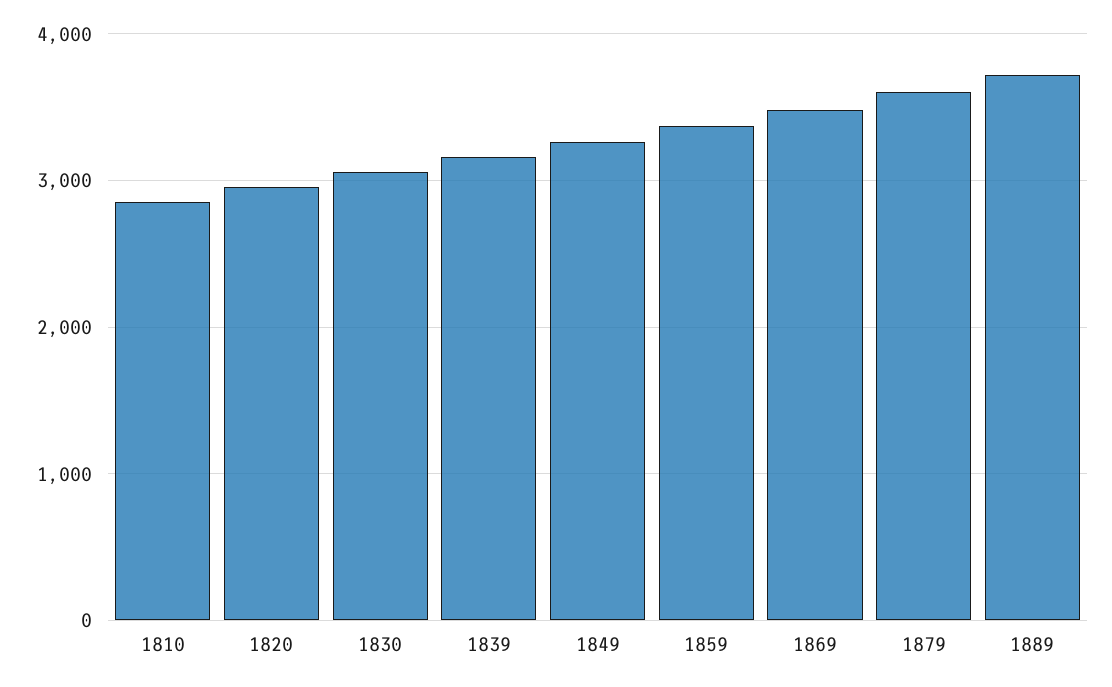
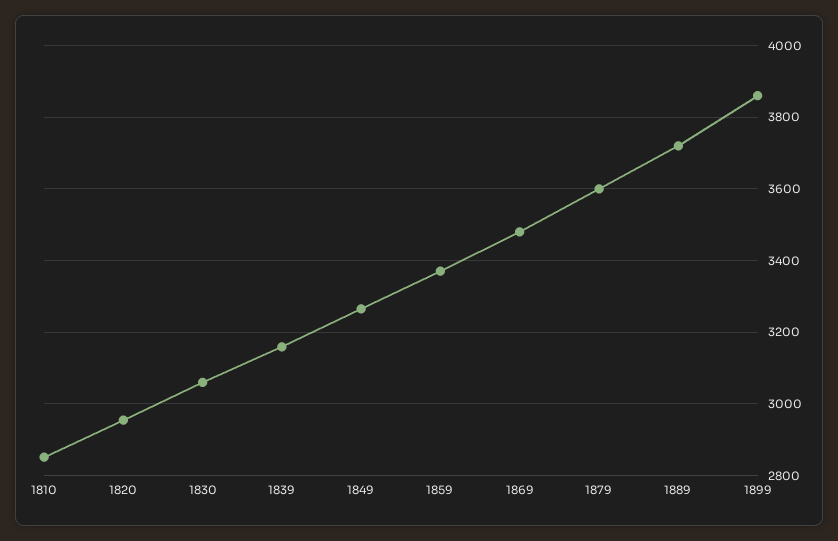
1899: none -> 3860

